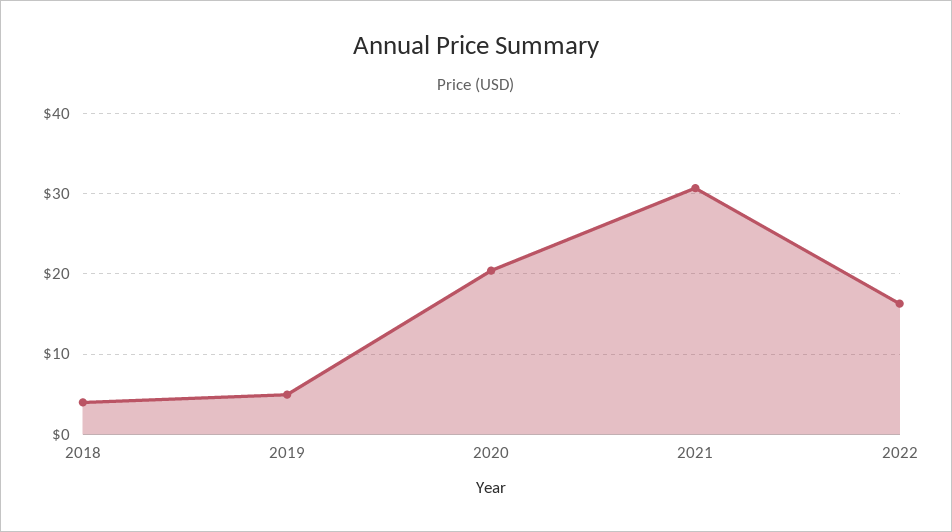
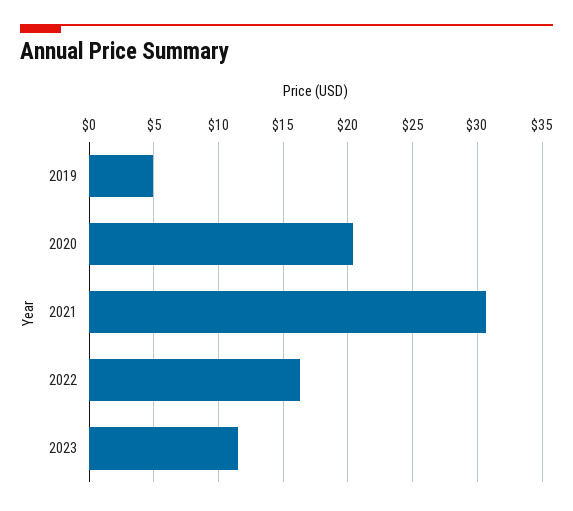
2018: 4 -> none
2023: none -> 11.5

